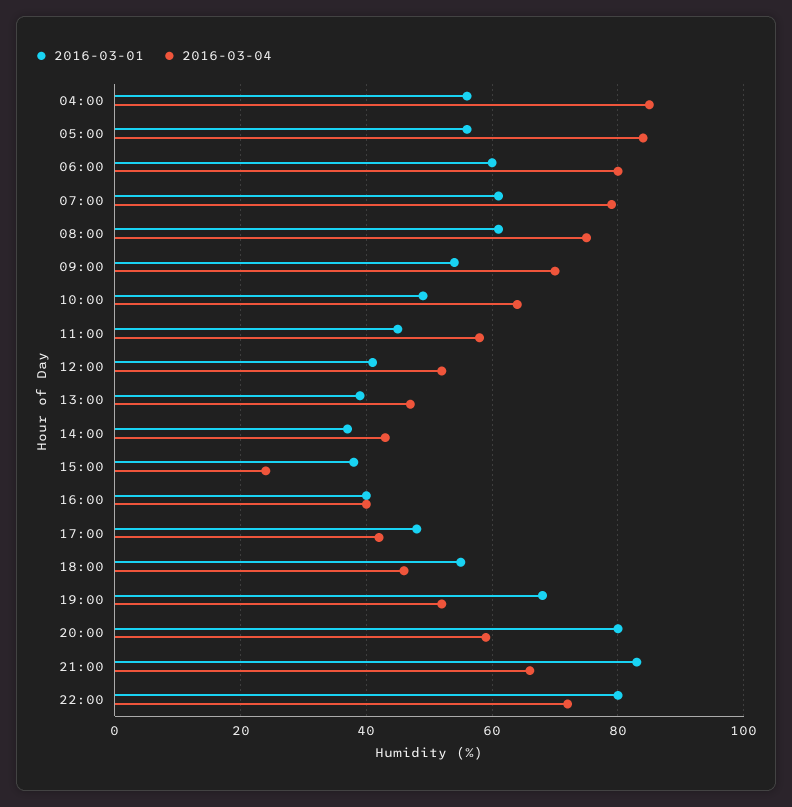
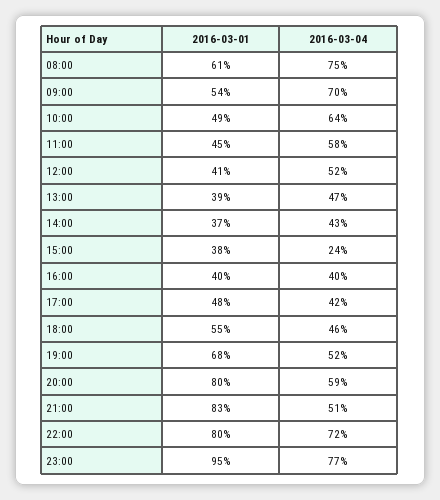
2016-03-01, 04:00: 55 -> none
2016-03-04, 04:00: 85 -> none
2016-03-01, 05:00: 55 -> none
2016-03-04, 05:00: 85 -> none
2016-03-01, 06:00: 60 -> none
2016-03-04, 06:00: 80 -> none
2016-03-01, 07:00: 60 -> none
2016-03-04, 07:00: 80 -> none
2016-03-04, 21:00: 65 -> 51
2016-03-01, 23:00: none -> 95
2016-03-04, 23:00: none -> 77

